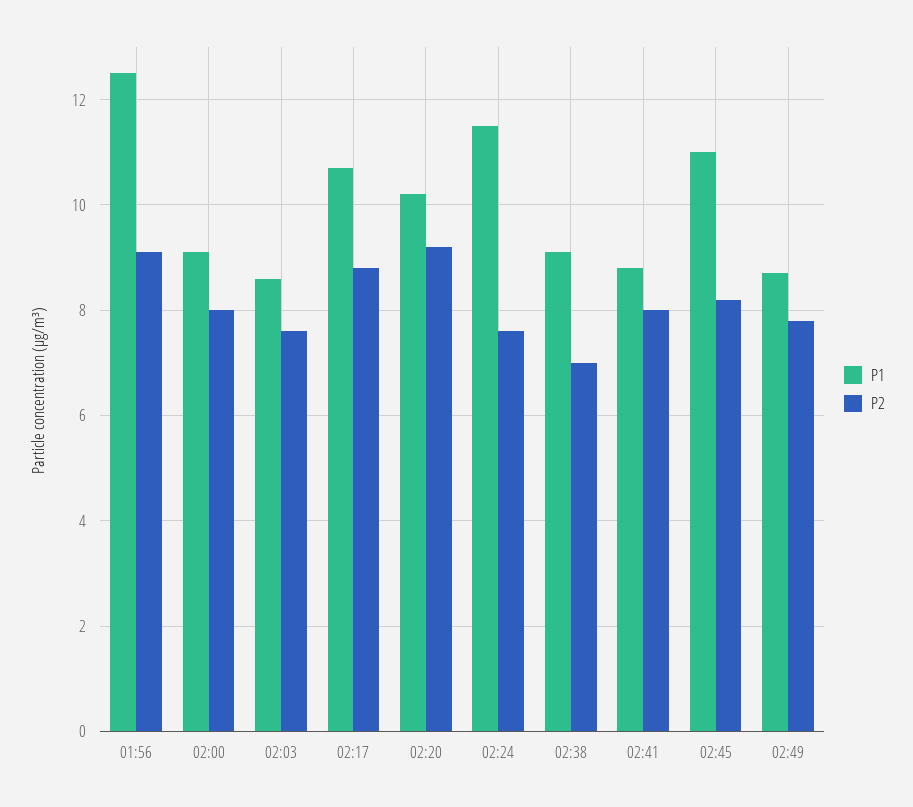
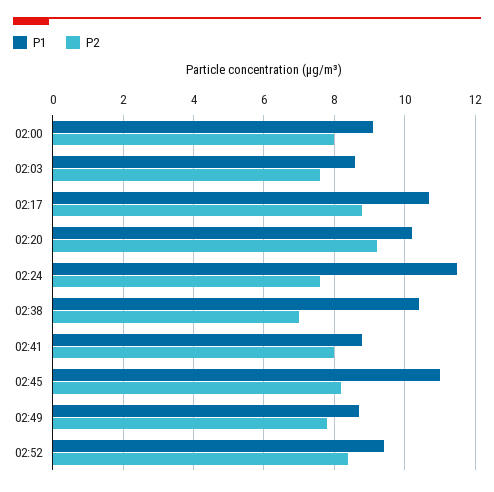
P1, 01:56: 12.5 -> none
P2, 01:56: 9 -> none
P1, 02:38: 9 -> 10.5
P1, 02:52: none -> 9.5
P2, 02:52: none -> 8.5

